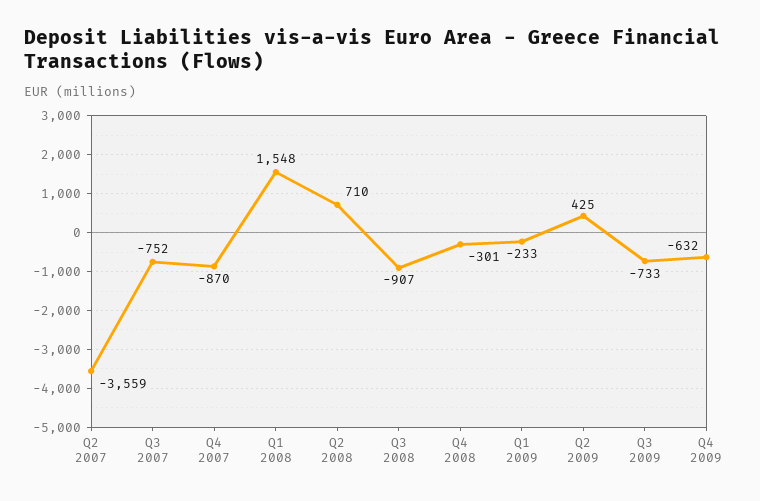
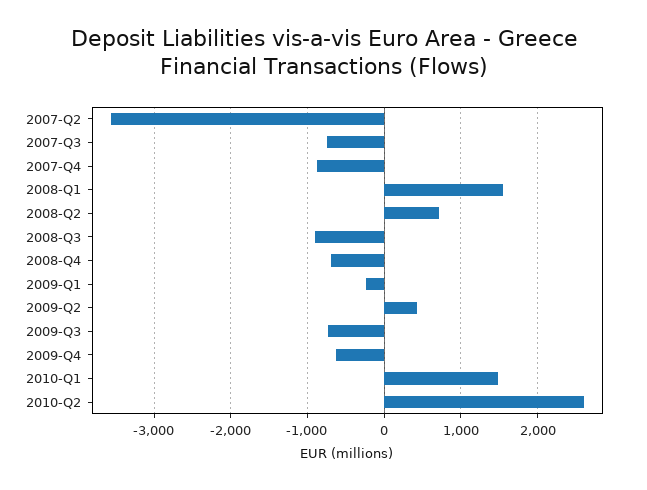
Q4 2008: -301 -> -700
2010-Q1: none -> 1500
2010-Q2: none -> 2600

